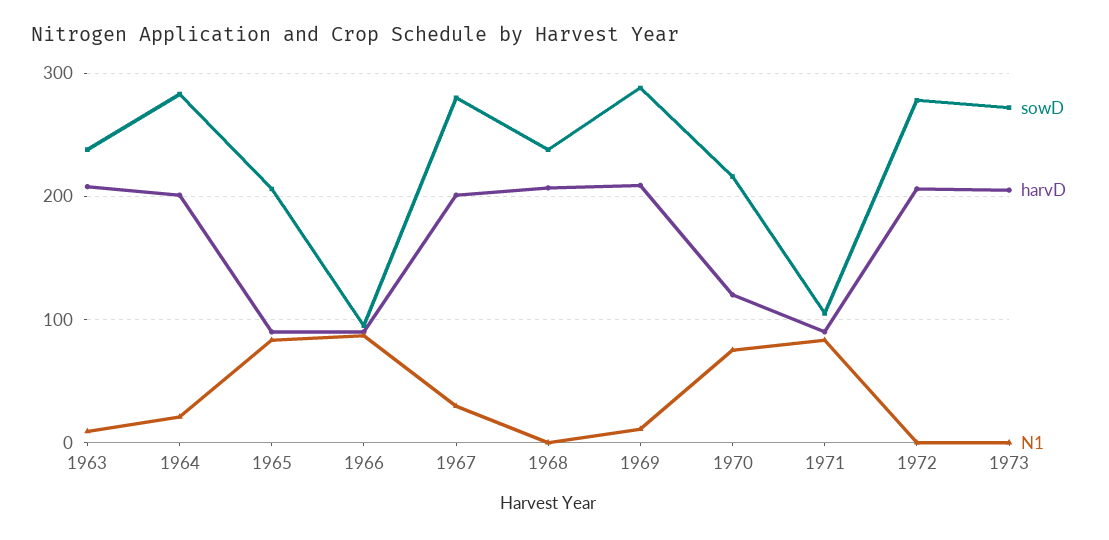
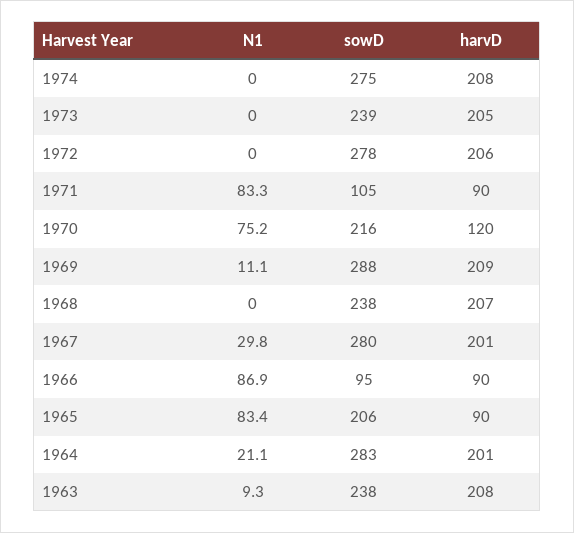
sowD, 1973: 270 -> 239
N1, 1974: none -> 0
sowD, 1974: none -> 275
harvD, 1974: none -> 208

